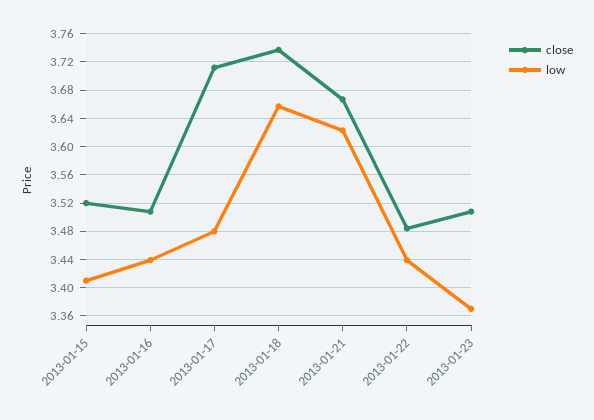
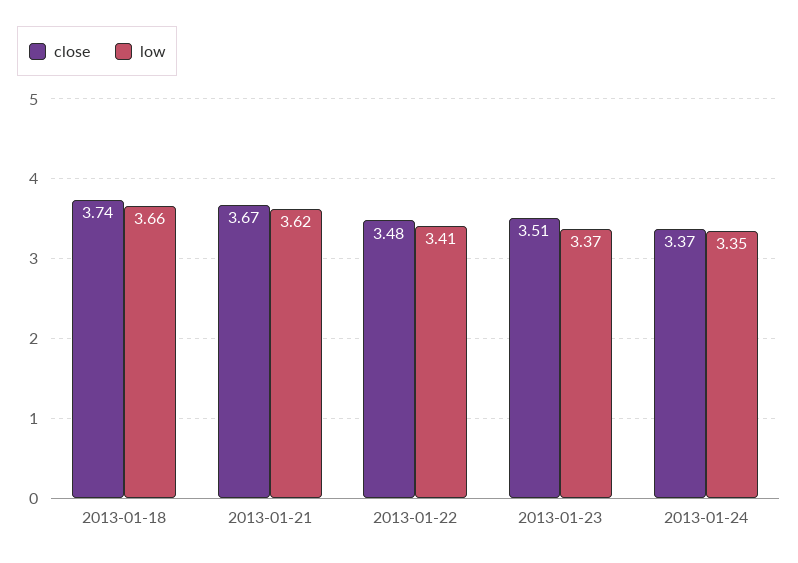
close, 2013-01-15: 3.52 -> none
low, 2013-01-15: 3.41 -> none
close, 2013-01-16: 3.51 -> none
low, 2013-01-16: 3.44 -> none
close, 2013-01-17: 3.71 -> none
low, 2013-01-17: 3.48 -> none
low, 2013-01-22: 3.44 -> 3.41
close, 2013-01-24: none -> 3.37
low, 2013-01-24: none -> 3.35

